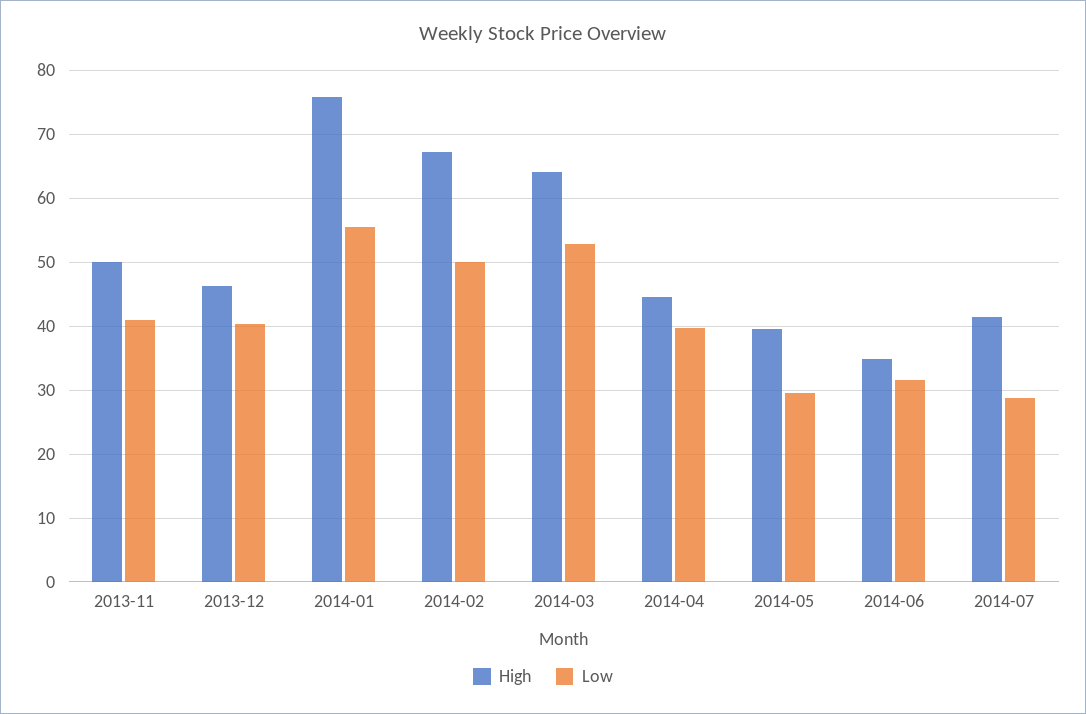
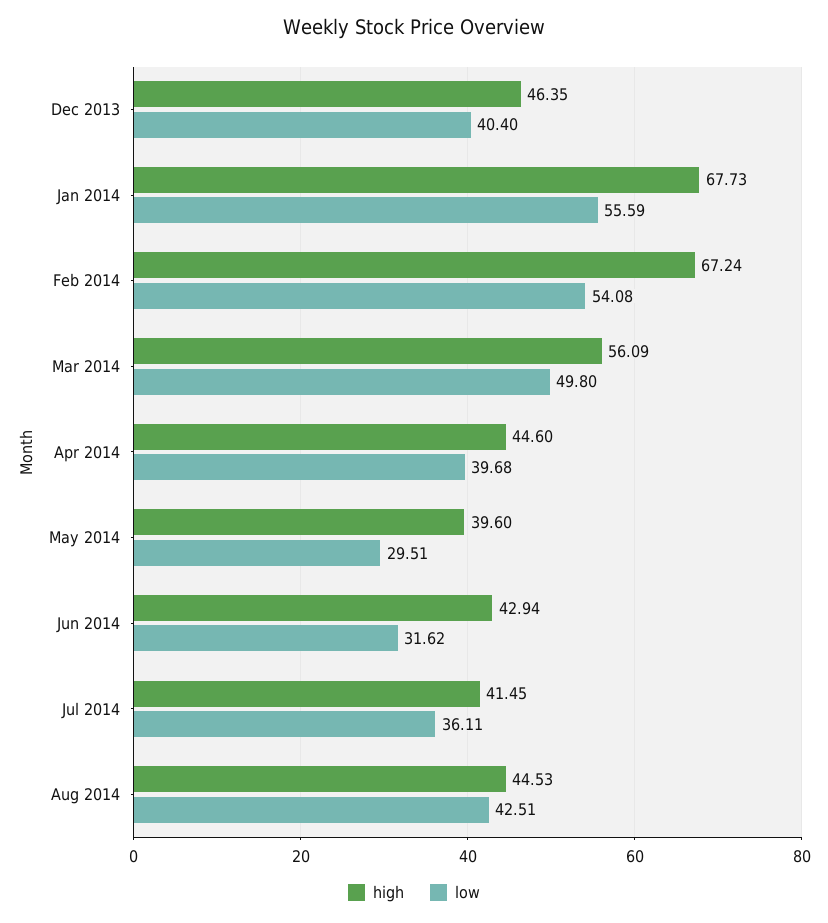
High, 2013-11: 50 -> none
Low, 2013-11: 41 -> none
High, 2014-01: 76 -> 67.73
Low, 2014-02: 50 -> 54.08
High, 2014-03: 64 -> 56.09
Low, 2014-03: 53 -> 49.8
High, 2014-06: 35 -> 42.94
Low, 2014-07: 29 -> 36.11
High, Aug 2014: none -> 44.53
Low, Aug 2014: none -> 42.51

